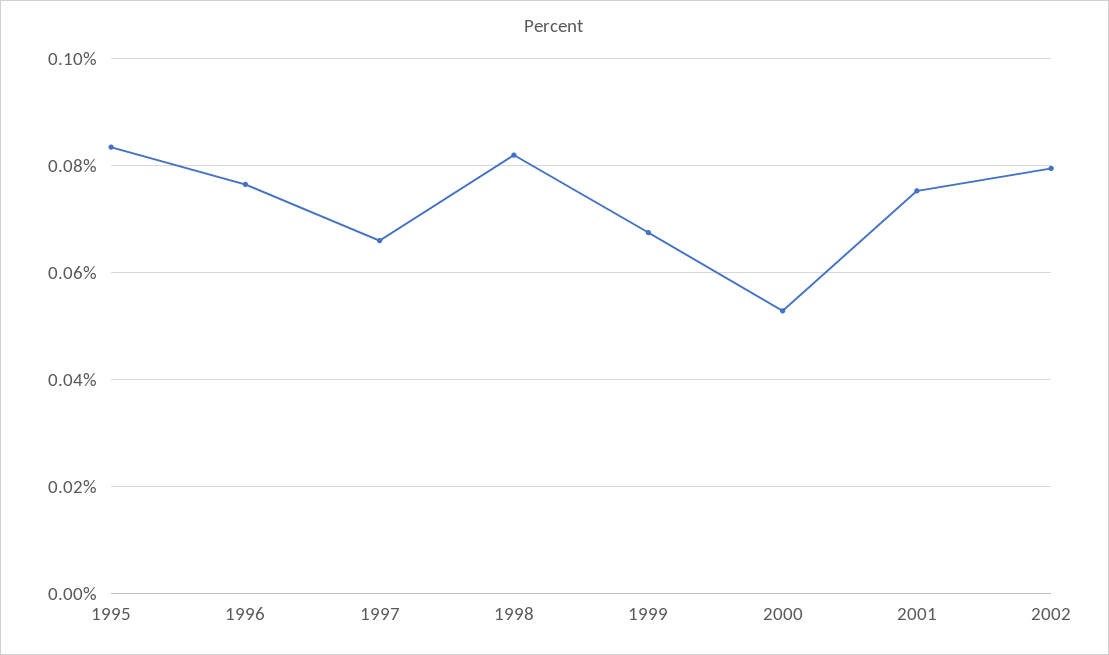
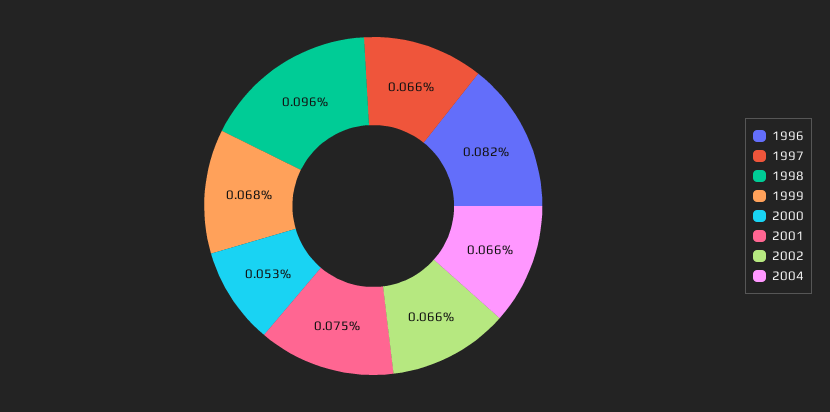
1995: 0.084 -> none
1996: 0.076 -> 0.082
1998: 0.082 -> 0.096
2002: 0.08 -> 0.066
2004: none -> 0.066

